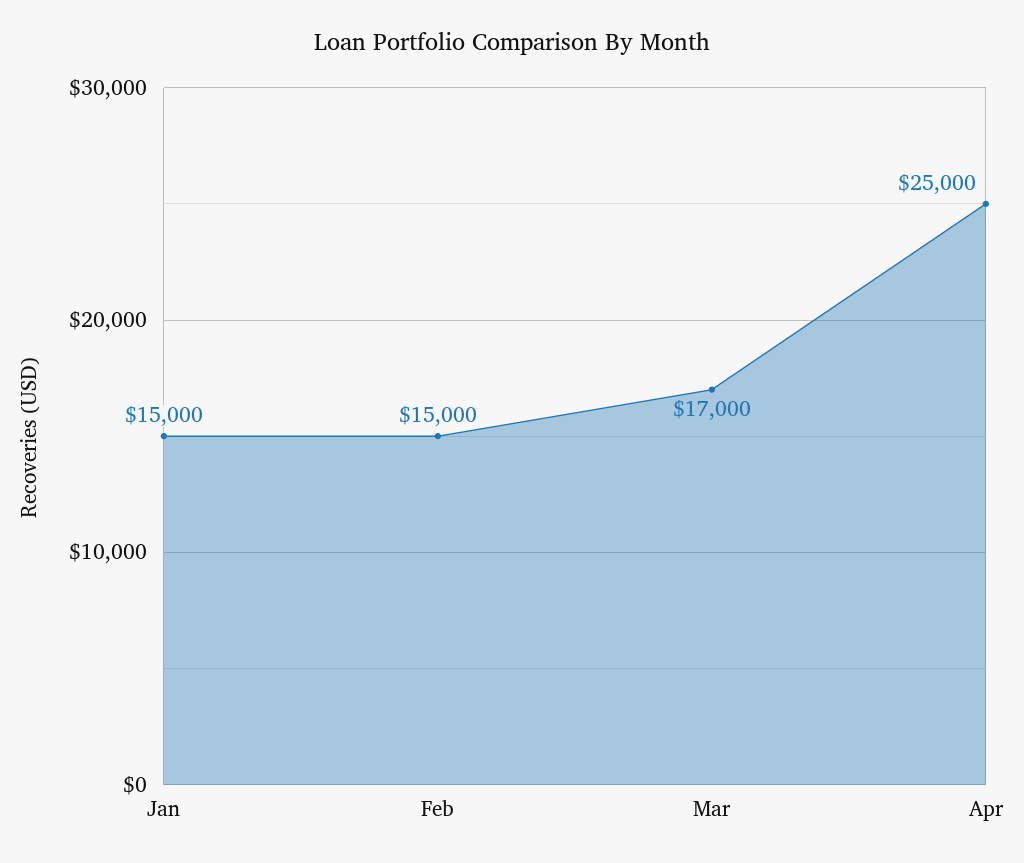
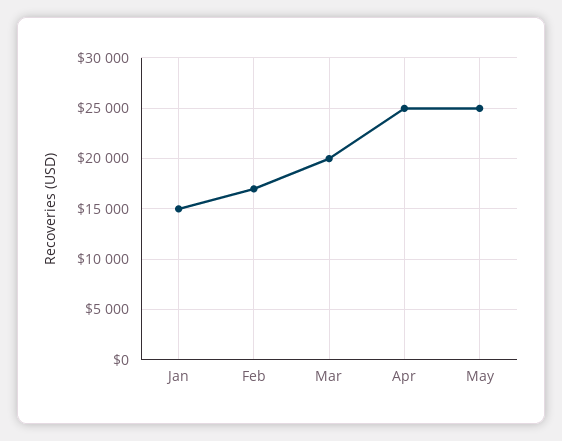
Feb: 15000 -> 17000
Mar: 17000 -> 20000
May: none -> 25000

